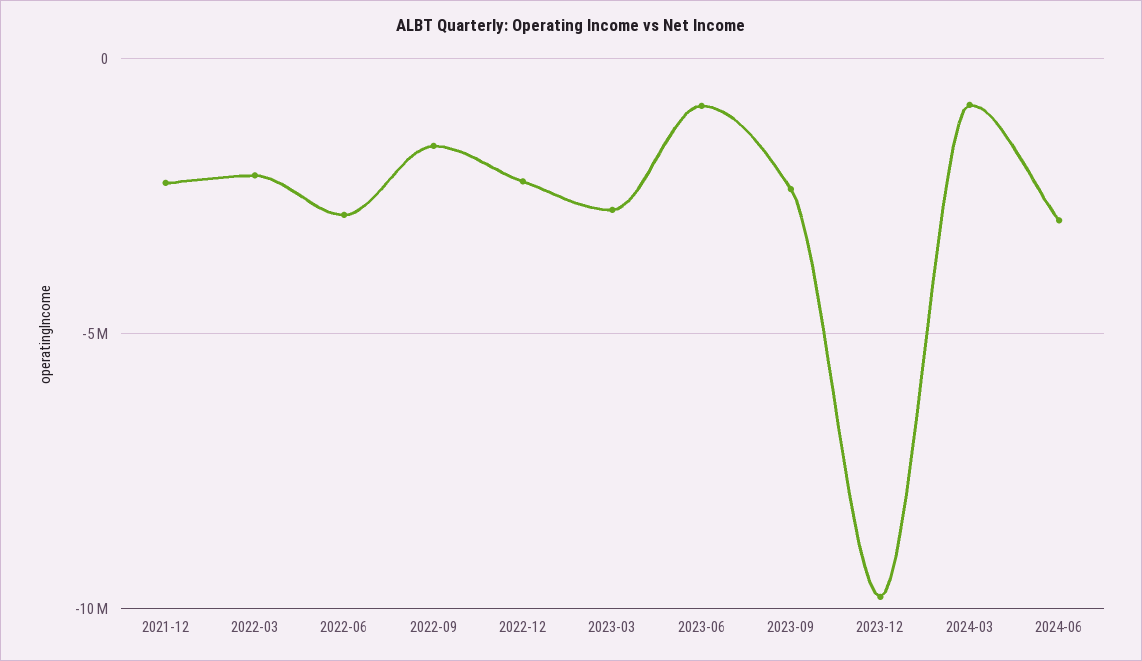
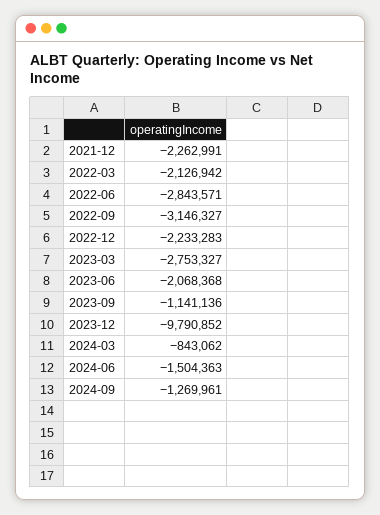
2022-09: -1500000 -> -3146327
2023-06: -1000000 -> -2068368
2023-09: -2500000 -> -1141136
2024-06: -3000000 -> -1504363
2024-09: none -> -1269961

